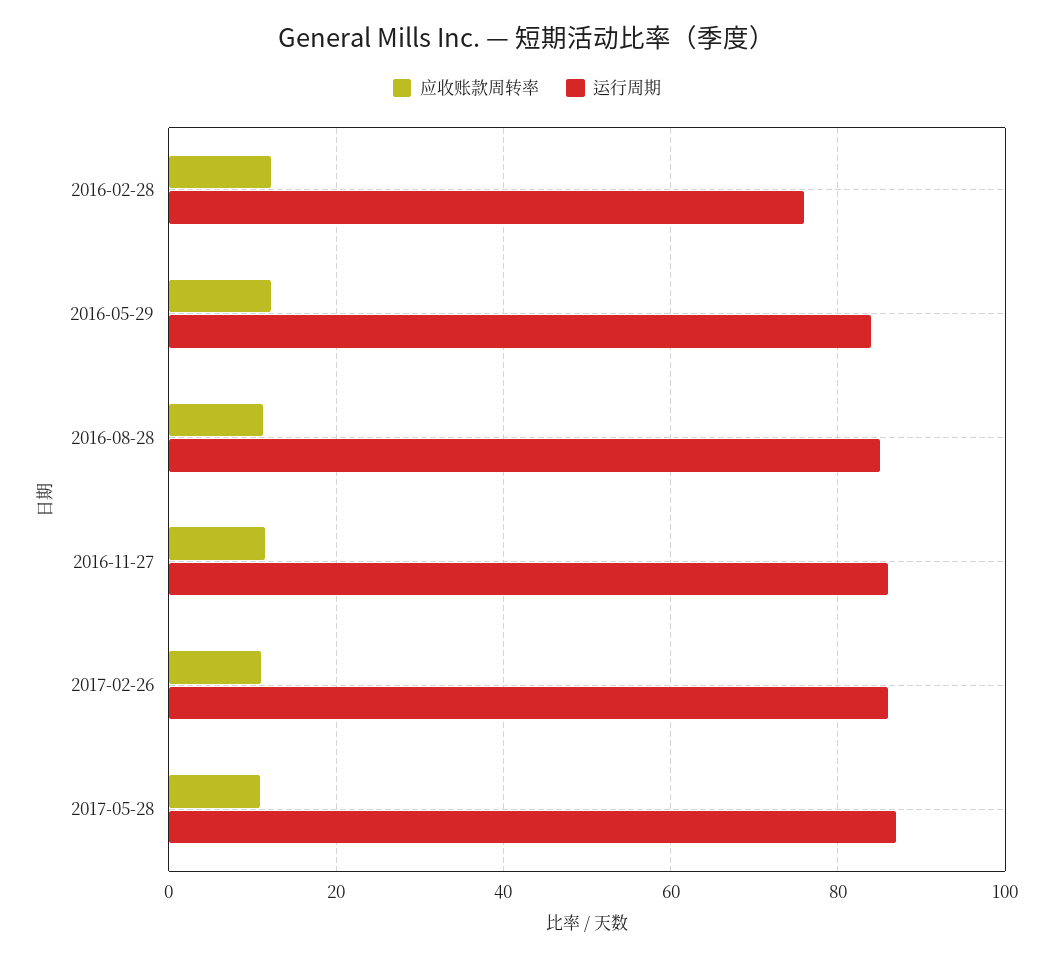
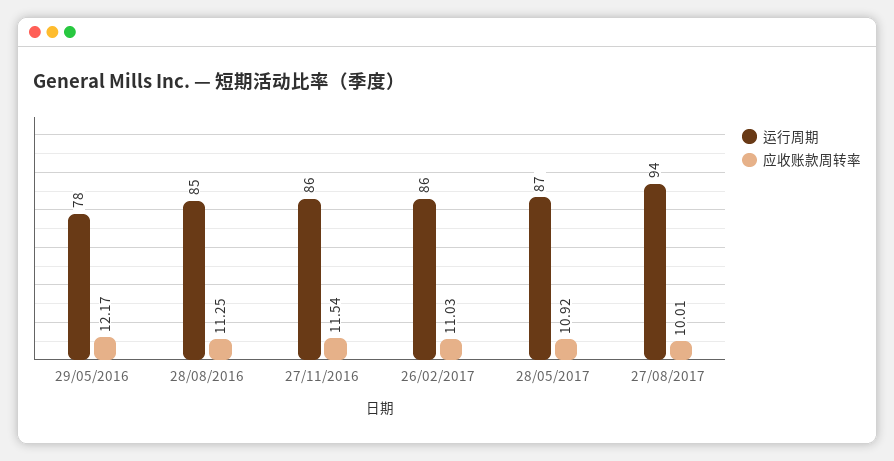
应收账款周转率, 2016-02-28: 12 -> none
运行周期, 2016-02-28: 76 -> none
运行周期, 2016-05-29: 84 -> 78
运行周期, 27/08/2017: none -> 94
应收账款周转率, 27/08/2017: none -> 10.01

